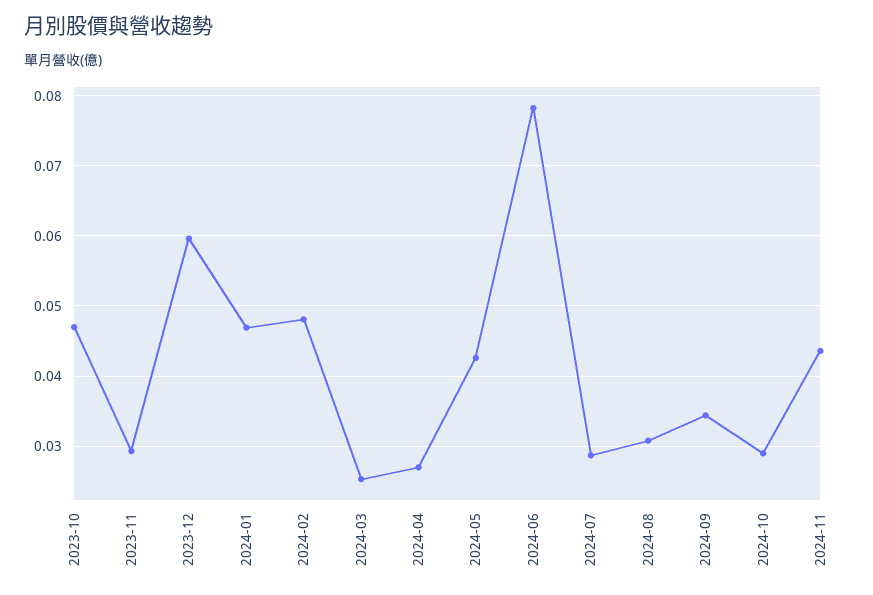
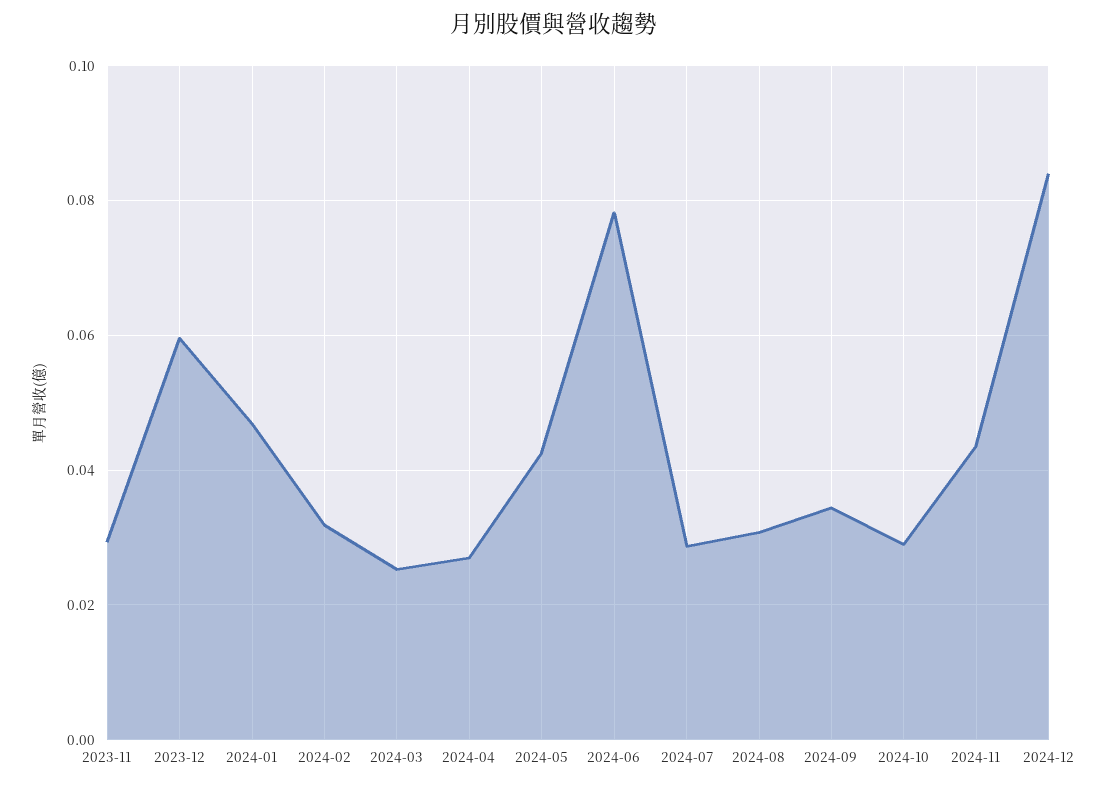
2023-10: 0.047 -> none
2024-02: 0.048 -> 0.032
2024-12: none -> 0.084

